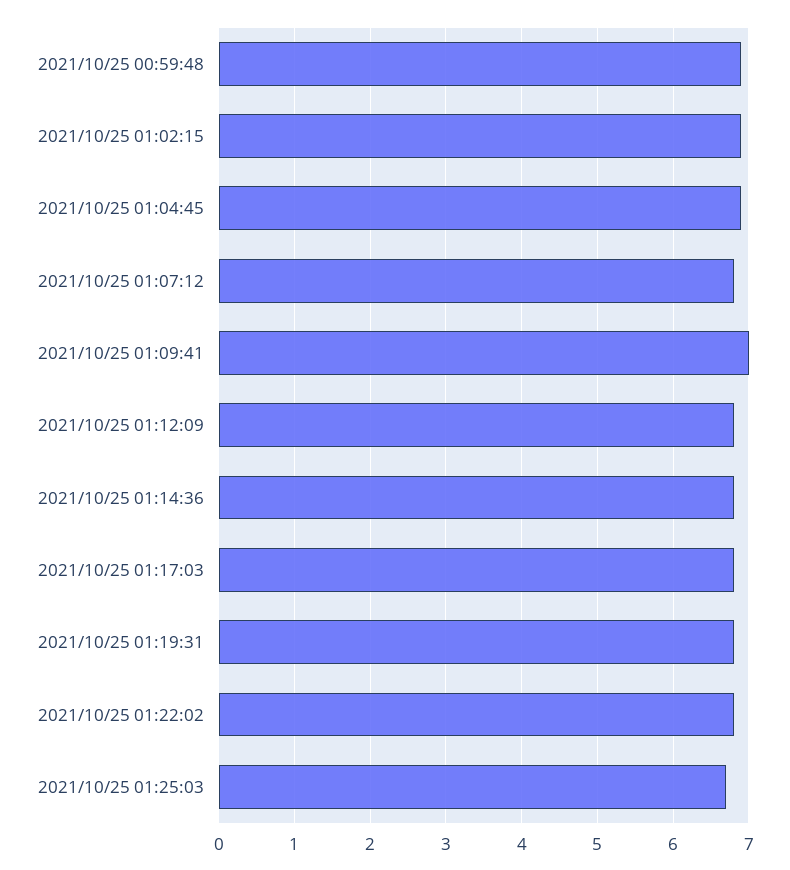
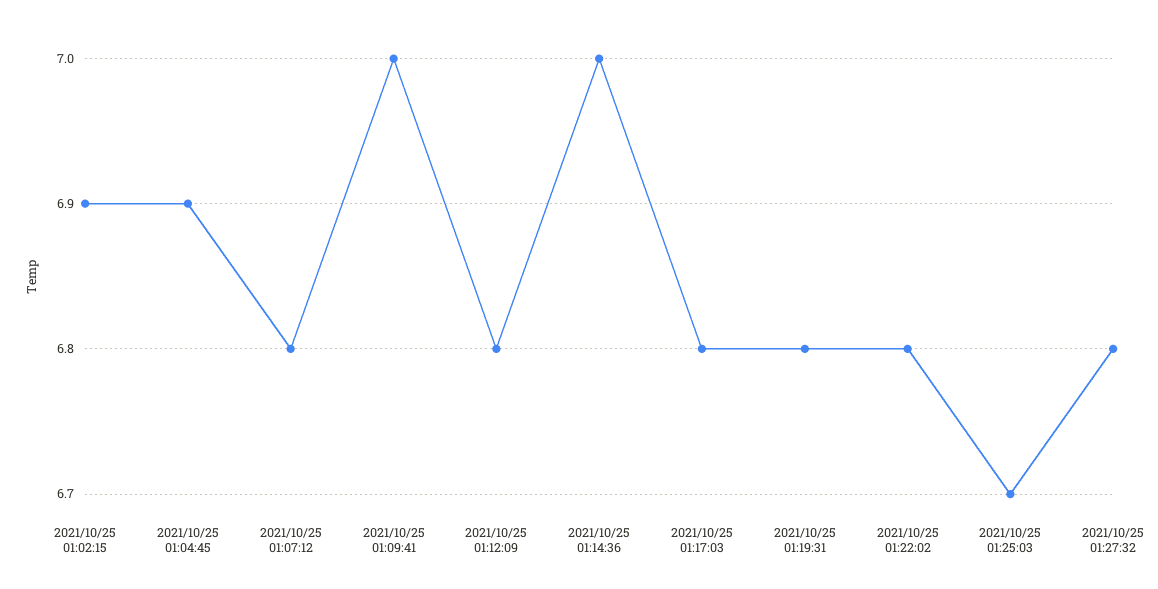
2021/10/25 00:59:48: 6.9 -> none
2021/10/25 01:14:36: 6.8 -> 7
2021/10/25 01:27:32: none -> 6.8

